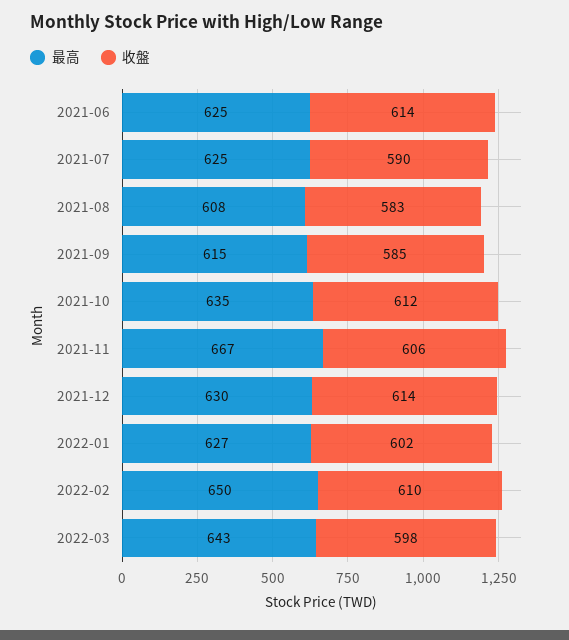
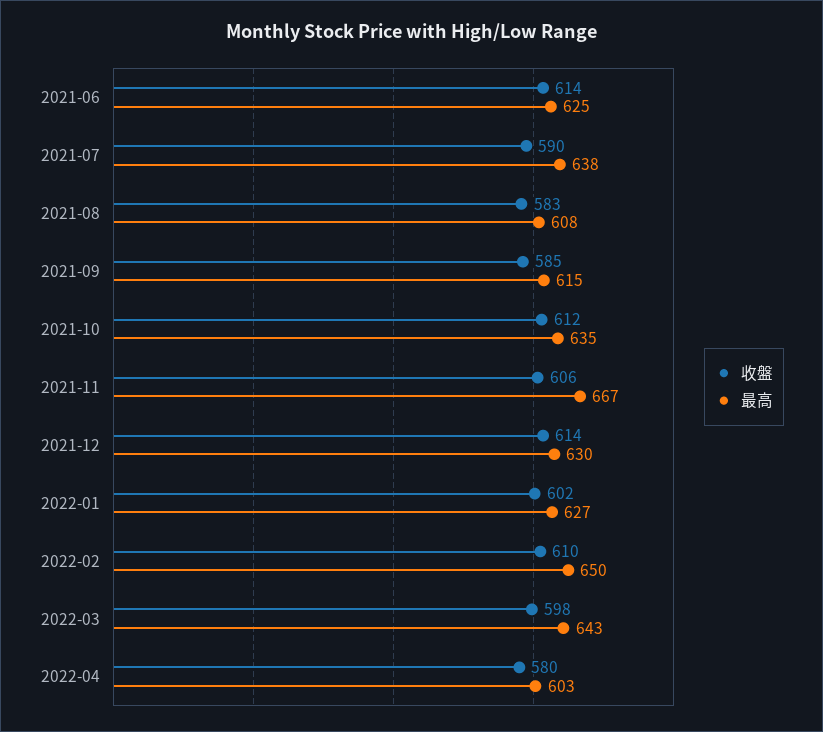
最高, 2021-07: 625 -> 638
收盤, 2022-04: none -> 580
最高, 2022-04: none -> 603

